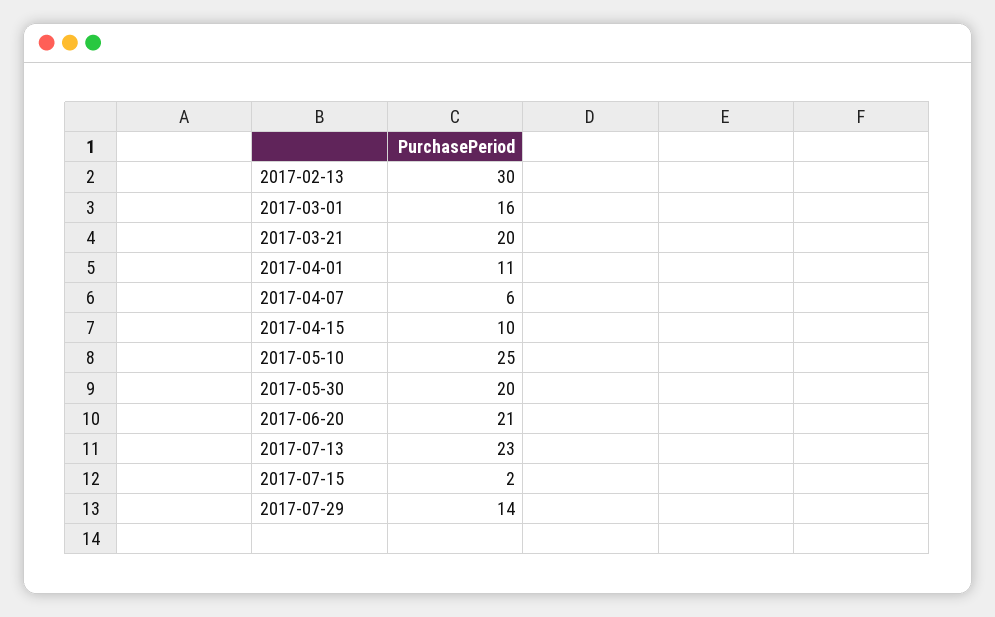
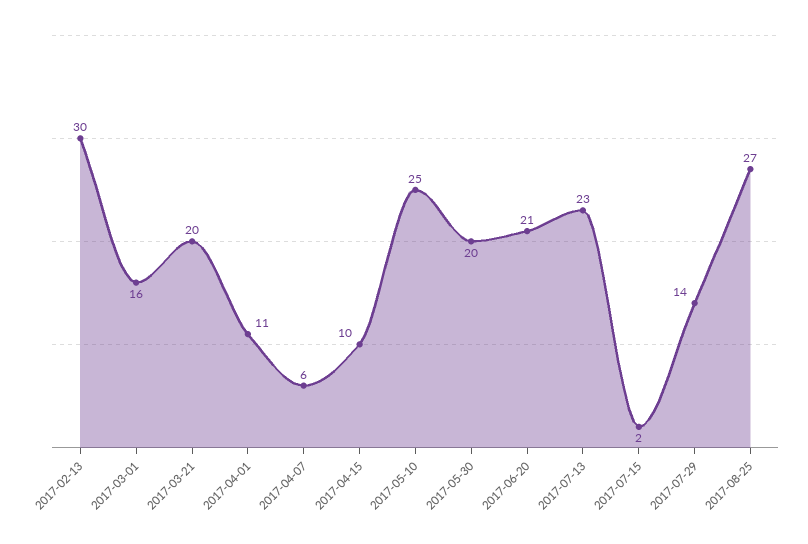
2017-08-25: none -> 27

